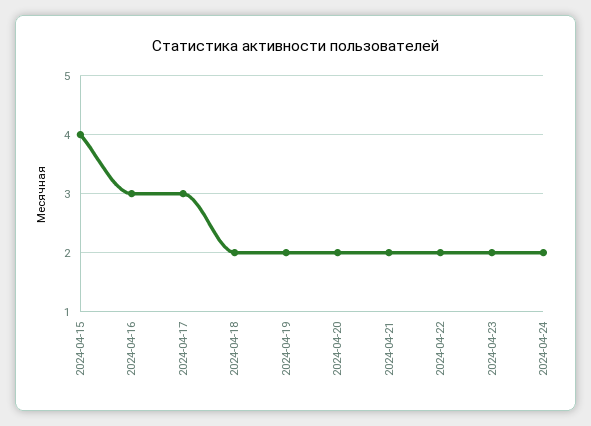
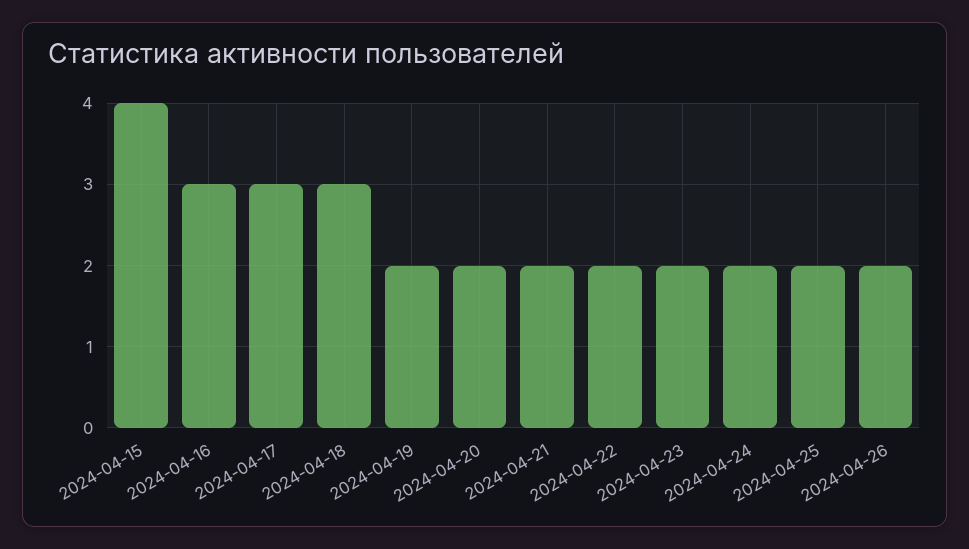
2024-04-18: 2 -> 3
2024-04-25: none -> 2
2024-04-26: none -> 2

